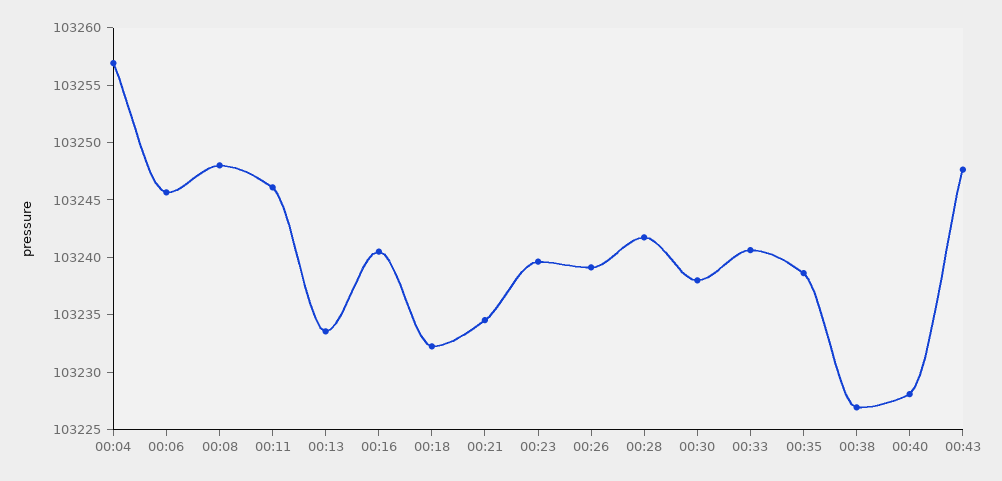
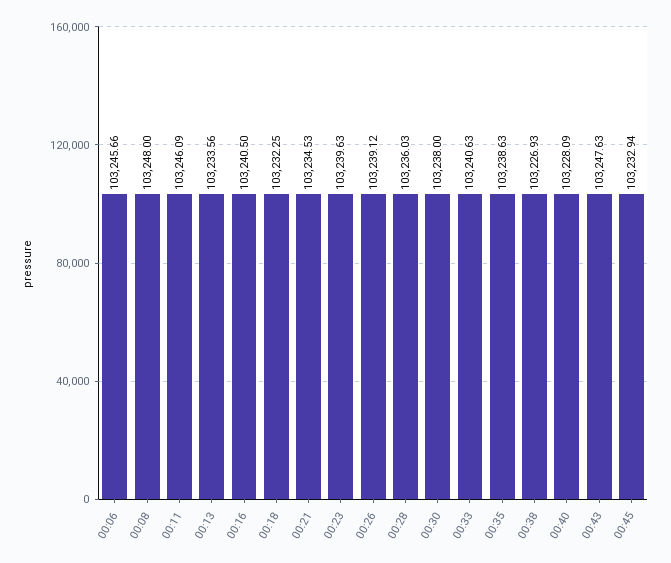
00:04: 103257 -> none
00:28: 103242 -> 103236.03
00:45: none -> 103232.94

